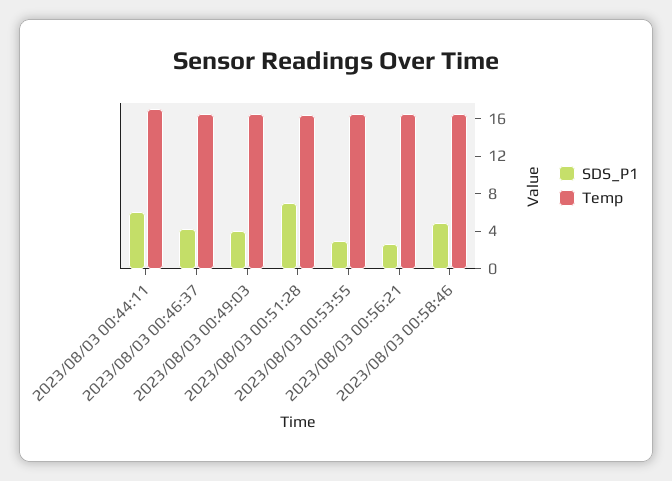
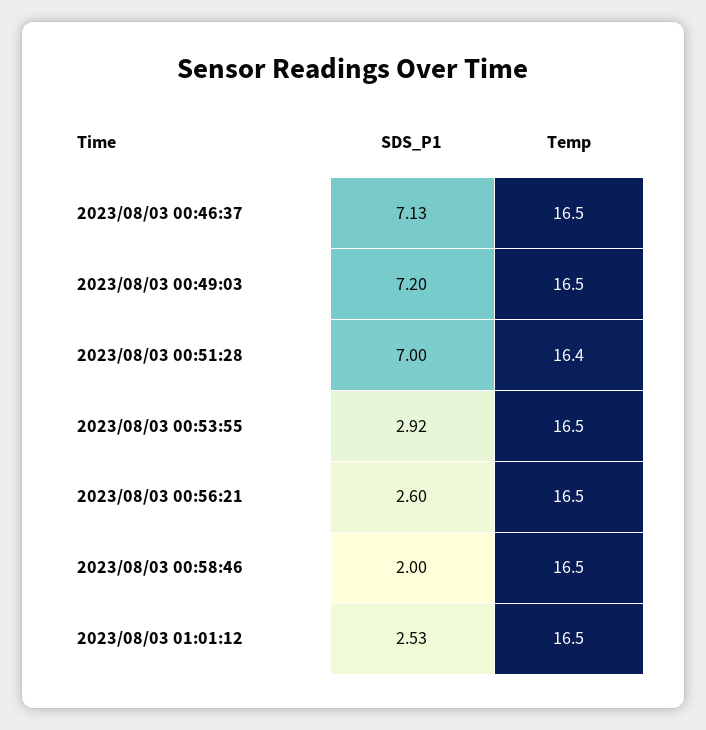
SDS_P1, 2023/08/03 00:44:11: 6 -> none
Temp, 2023/08/03 00:44:11: 17 -> none
SDS_P1, 2023/08/03 00:46:37: 4 -> 7.13
SDS_P1, 2023/08/03 00:49:03: 4 -> 7.2
SDS_P1, 2023/08/03 00:58:46: 5 -> 2
SDS_P1, 2023/08/03 01:01:12: none -> 2.53
Temp, 2023/08/03 01:01:12: none -> 16.5

